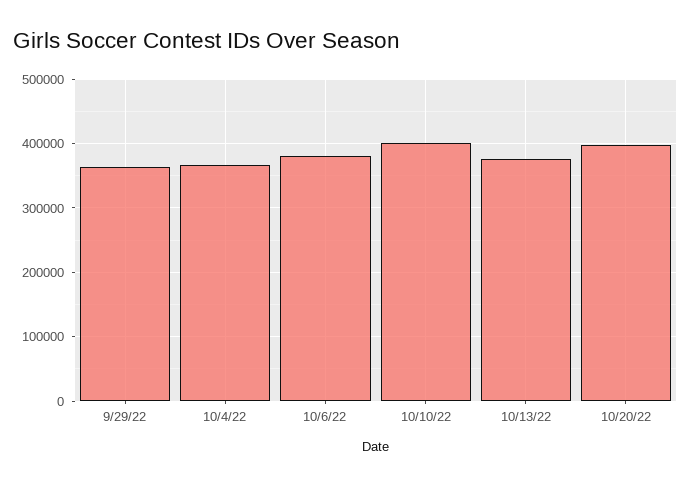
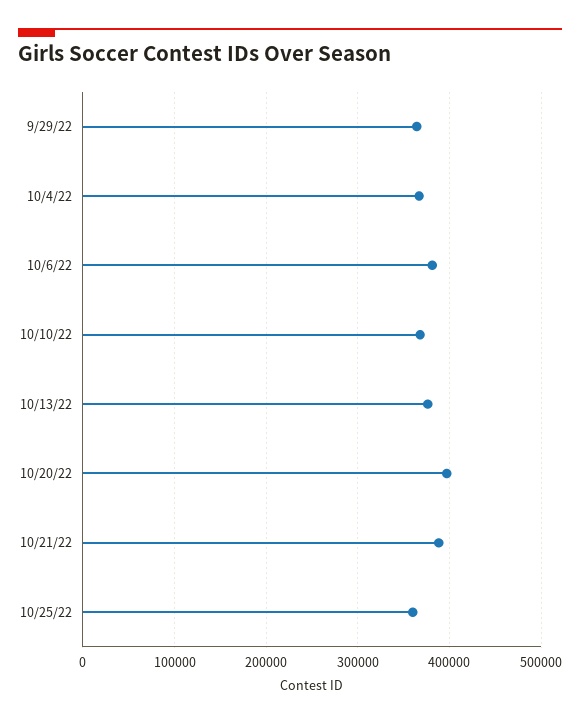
10/10/22: 400000 -> 370000
10/21/22: none -> 390000
10/25/22: none -> 360000

